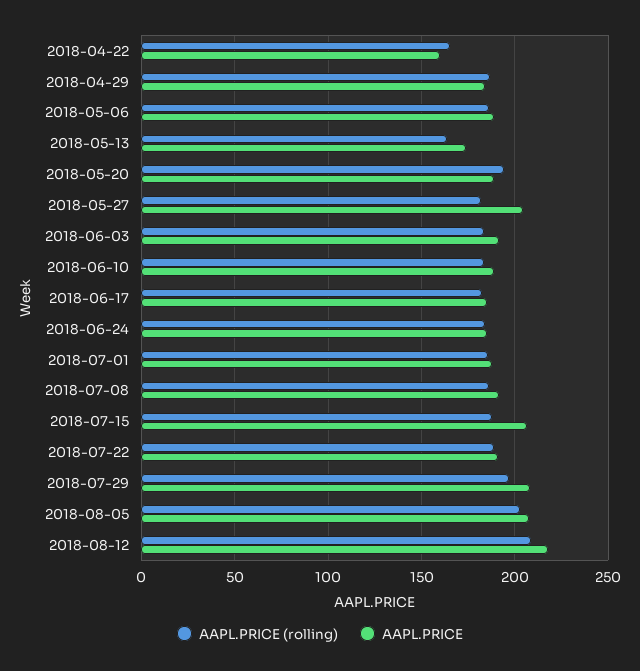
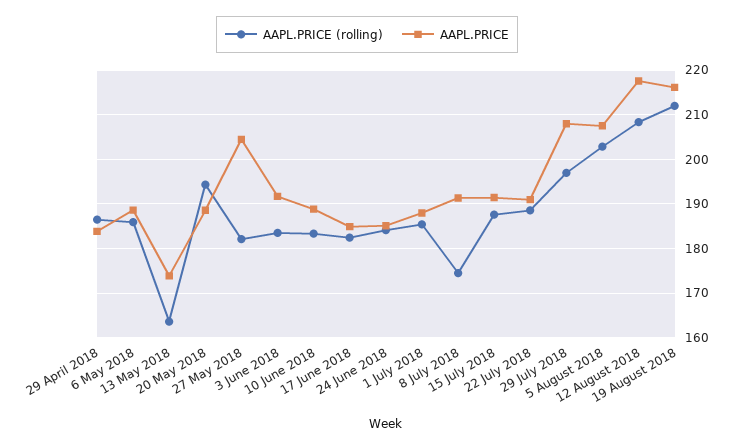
AAPL.PRICE (rolling), 2018-04-22: 165 -> none
AAPL.PRICE, 2018-04-22: 160 -> none
AAPL.PRICE (rolling), 2018-07-08: 185 -> 174
AAPL.PRICE, 2018-07-15: 205 -> 192
AAPL.PRICE (rolling), 19 August 2018: none -> 212
AAPL.PRICE, 19 August 2018: none -> 216

